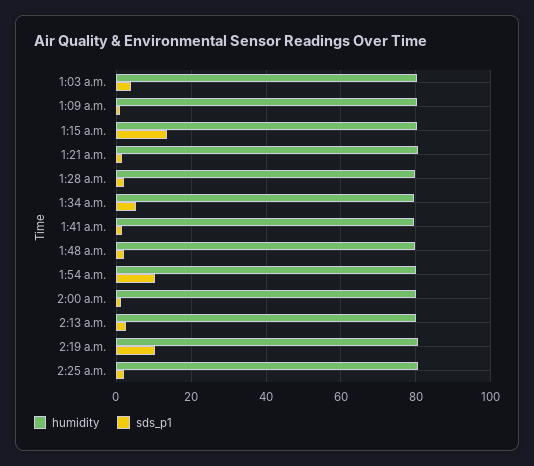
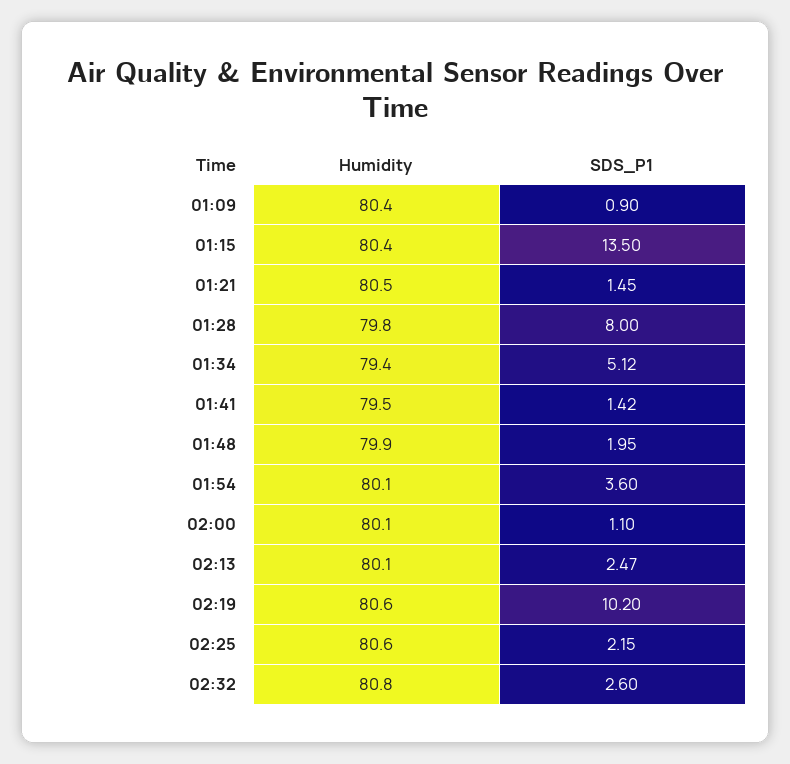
humidity, 1:03 a.m.: 80 -> none
sds_p1, 1:03 a.m.: 4 -> none
sds_p1, 1:28 a.m.: 2 -> 8
sds_p1, 1:54 a.m.: 10 -> 3.6
humidity, 02:32: none -> 80.8
sds_p1, 02:32: none -> 2.6

